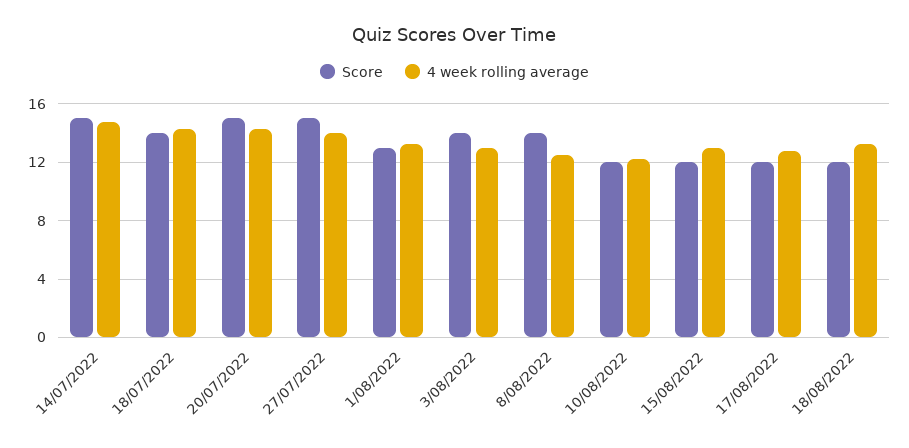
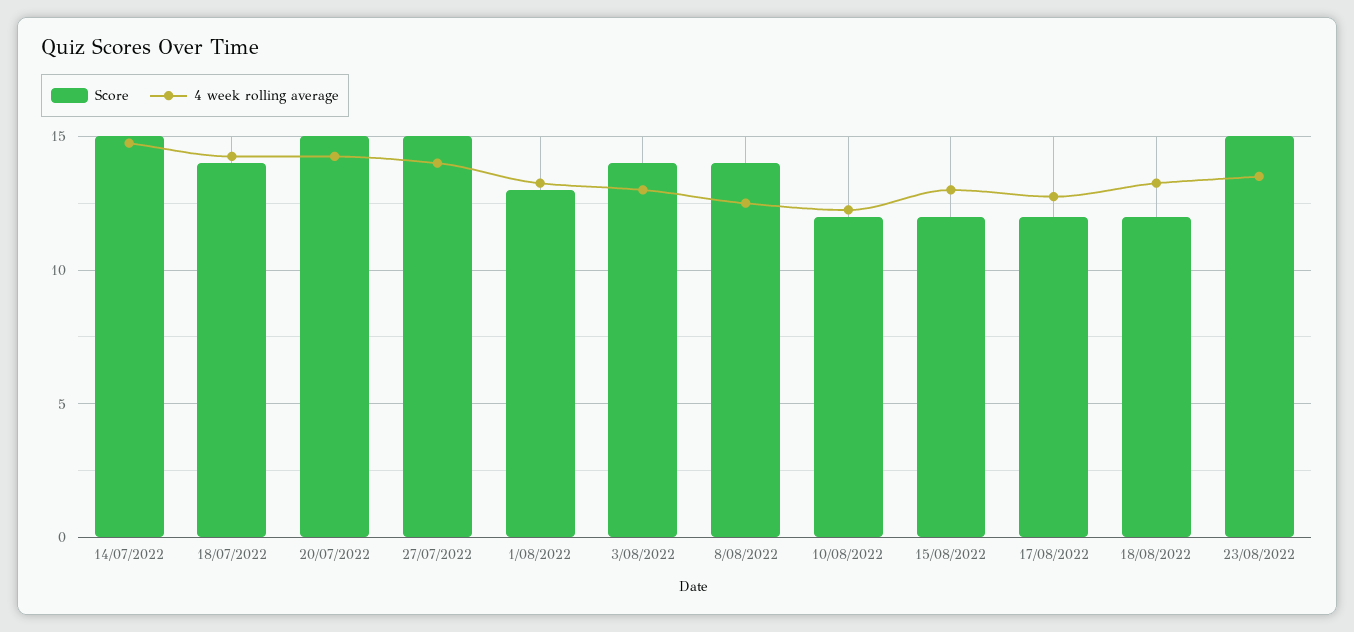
Score, 23/08/2022: none -> 15
4 week rolling average, 23/08/2022: none -> 13.5

